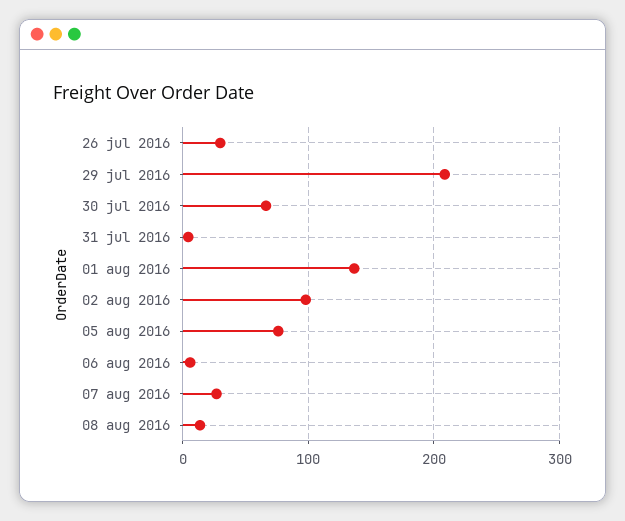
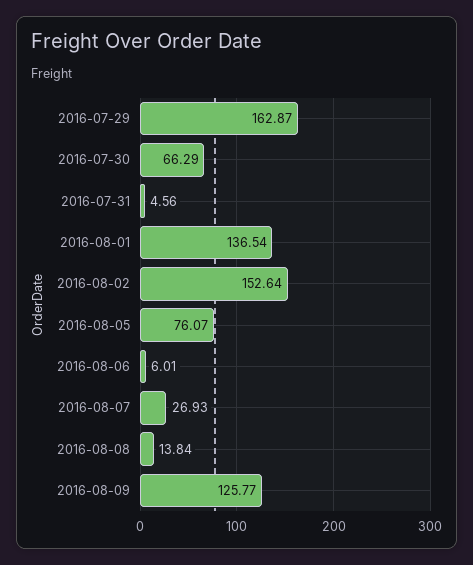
26 jul 2016: 30 -> none
29 jul 2016: 210 -> 162.87
02 aug 2016: 100 -> 152.64
2016-08-09: none -> 125.77

